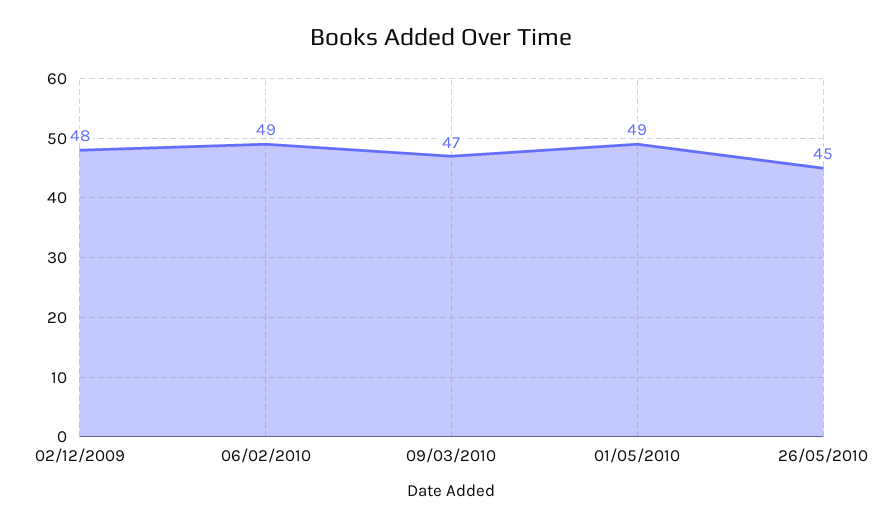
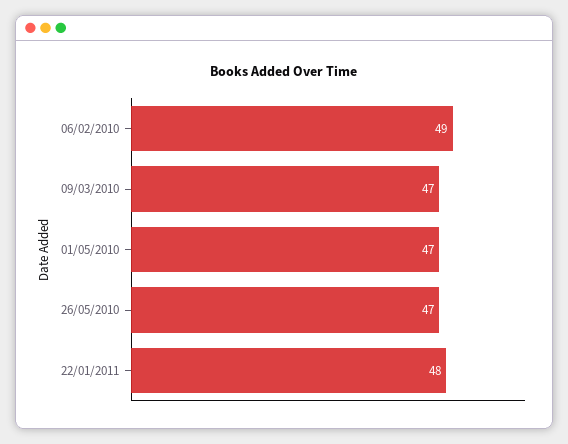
02/12/2009: 48 -> none
01/05/2010: 49 -> 47
26/05/2010: 45 -> 47
22/01/2011: none -> 48

